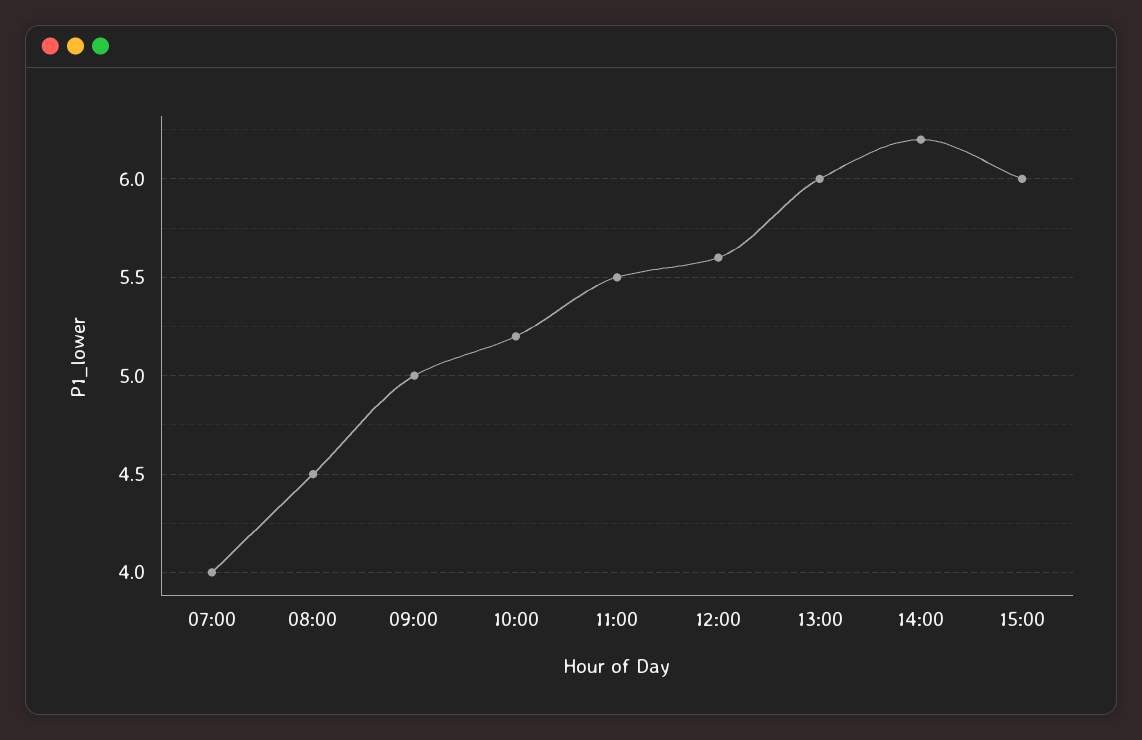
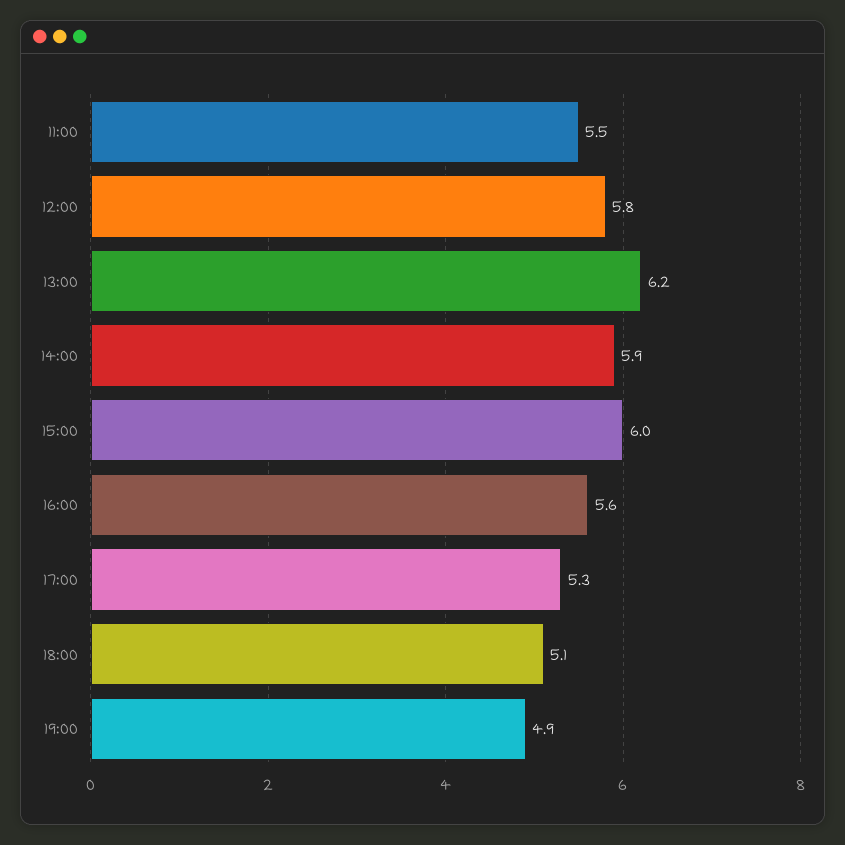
07:00: 4 -> none
08:00: 4.5 -> none
09:00: 5 -> none
10:00: 5.2 -> none
12:00: 5.6 -> 5.8
13:00: 6 -> 6.2
14:00: 6.2 -> 5.9
16:00: none -> 5.6
17:00: none -> 5.3
18:00: none -> 5.1
19:00: none -> 4.9

